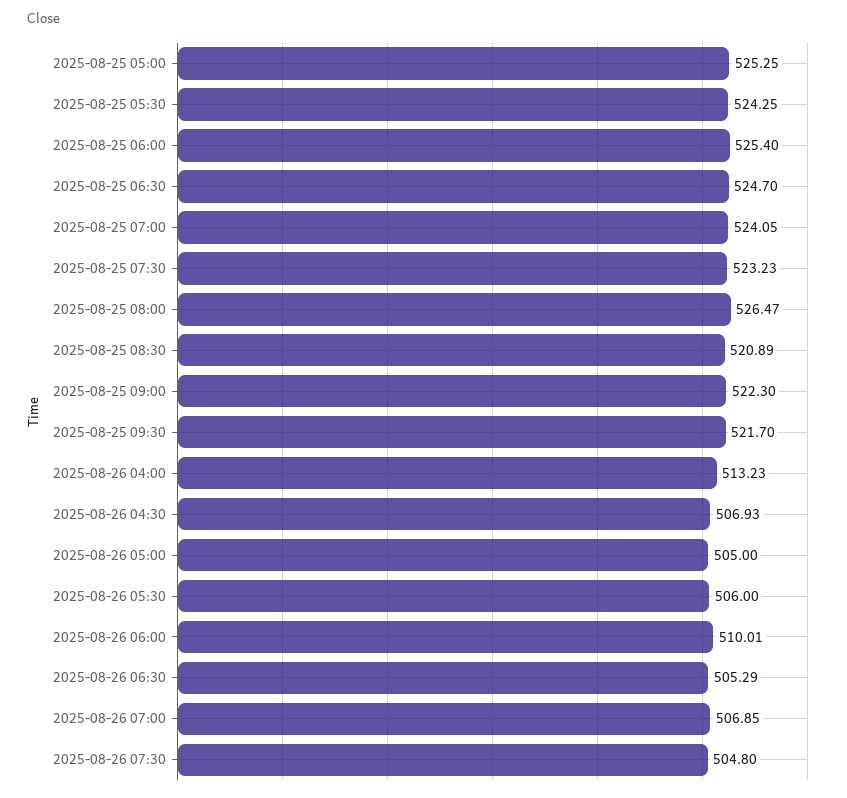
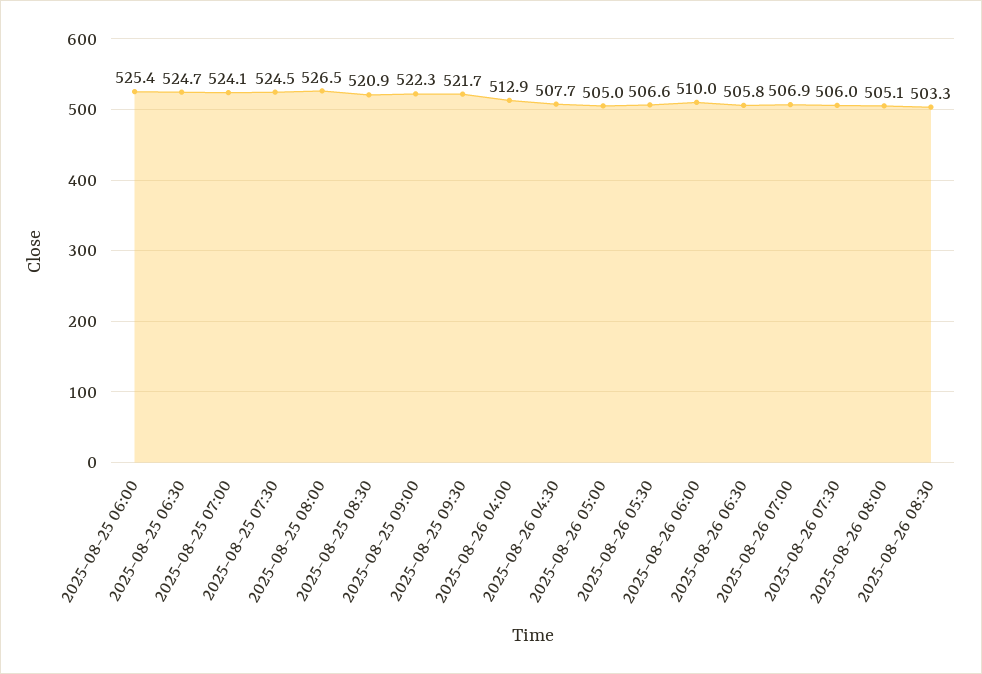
2025-08-25 05:00: 525.25 -> none
2025-08-25 05:30: 524.25 -> none
2025-08-25 07:30: 523.23 -> 524.5
2025-08-26 04:00: 513.23 -> 512.9
2025-08-26 04:30: 506.93 -> 507.7
2025-08-26 05:30: 506 -> 506.6
2025-08-26 06:30: 505.29 -> 505.8
2025-08-26 07:30: 504.8 -> 506
2025-08-26 08:00: none -> 505.1
2025-08-26 08:30: none -> 503.3

